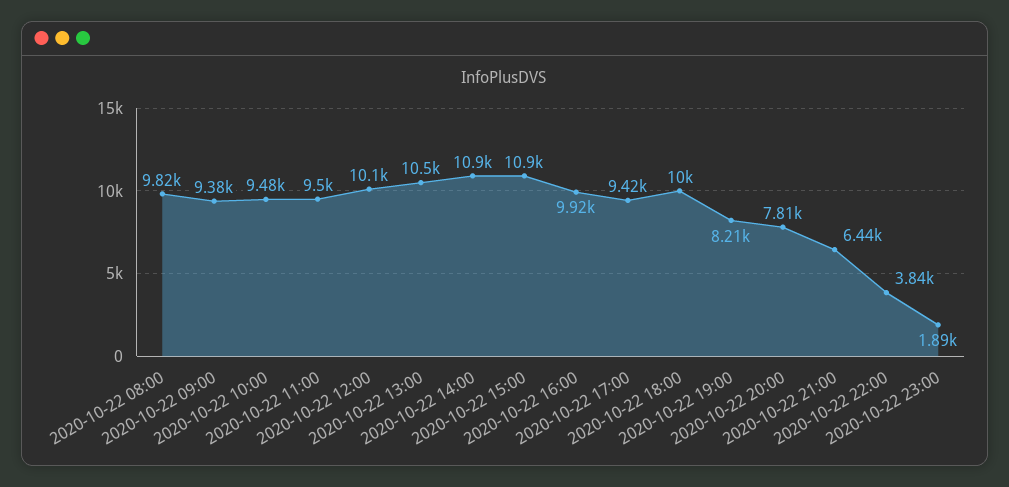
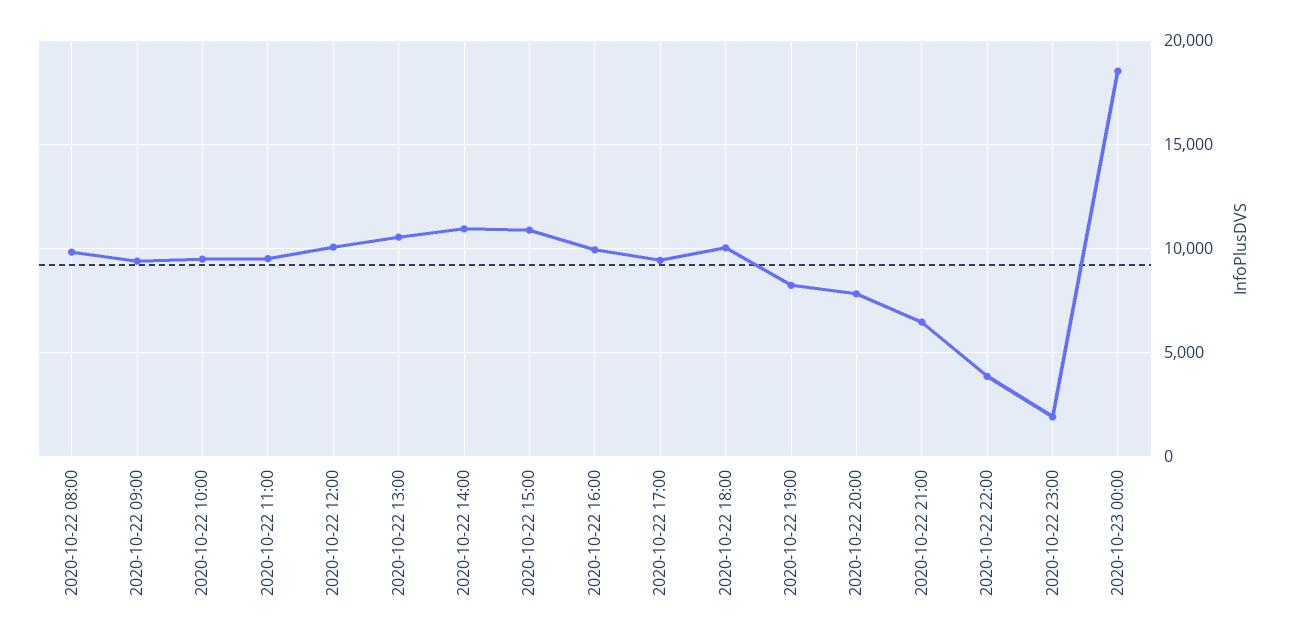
2020-10-23 00:00: none -> 18500

